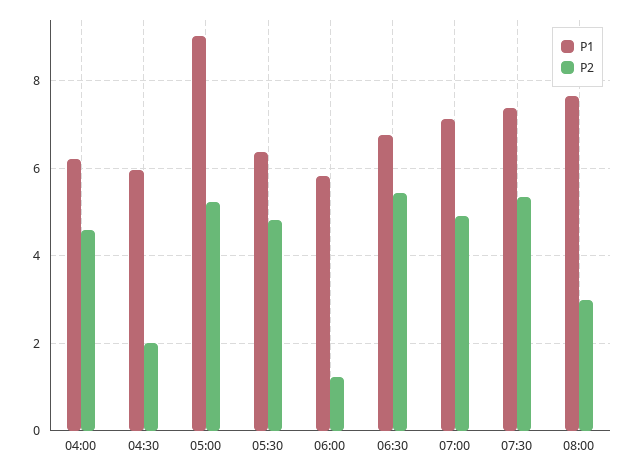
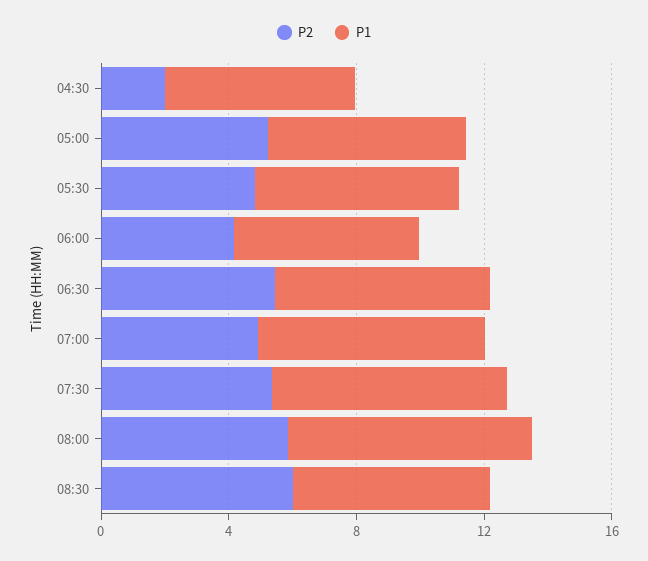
P1, 04:00: 6.2 -> none
P2, 04:00: 4.6 -> none
P1, 05:00: 9 -> 6
P2, 06:00: 1.2 -> 4
P2, 08:00: 3 -> 6
P2, 08:30: none -> 6
P1, 08:30: none -> 6

